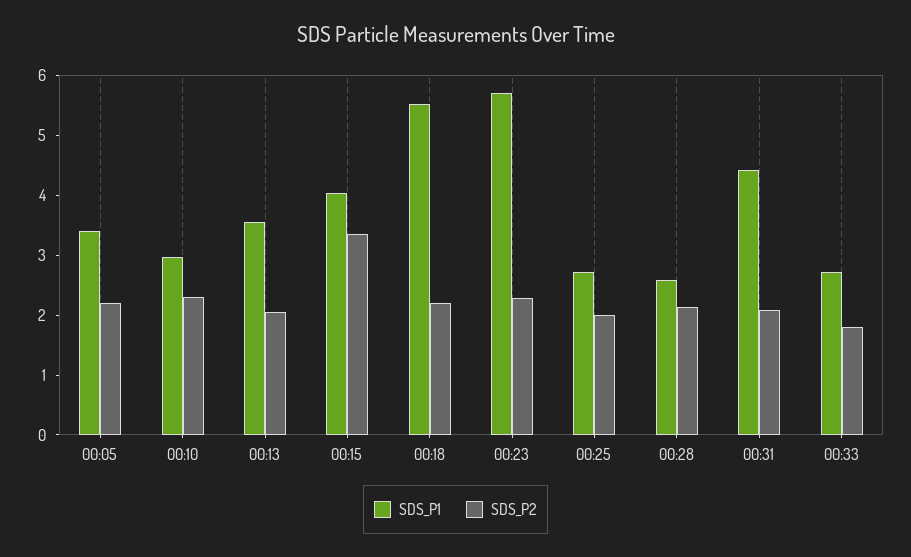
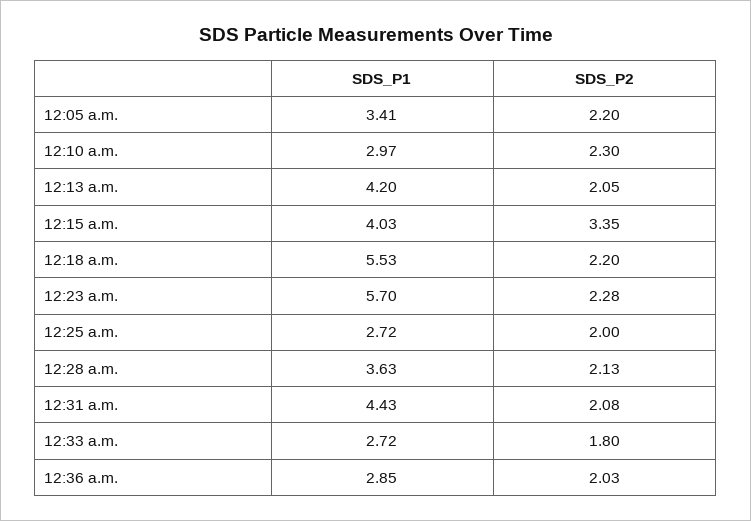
SDS_P1, 00:13: 3.6 -> 4.2
SDS_P1, 00:28: 2.6 -> 3.63
SDS_P1, 12:36 a.m.: none -> 2.85
SDS_P2, 12:36 a.m.: none -> 2.03

